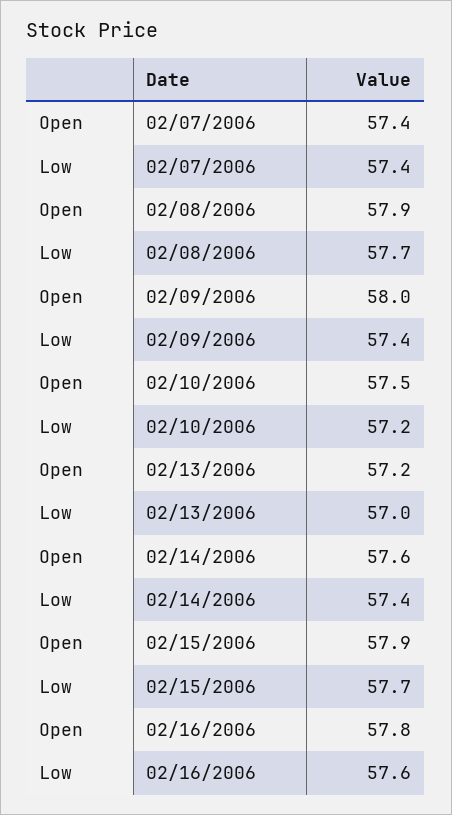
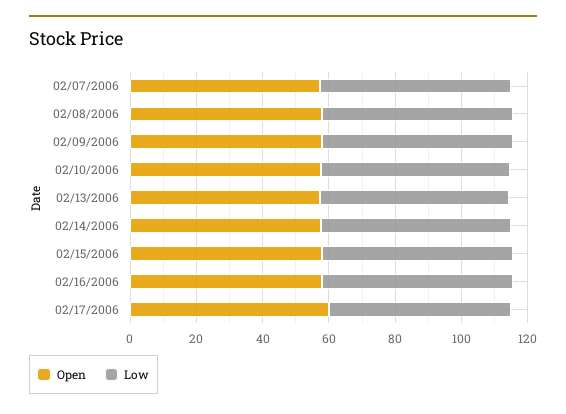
Open, 02/17/2006: none -> 60
Low, 02/17/2006: none -> 55

